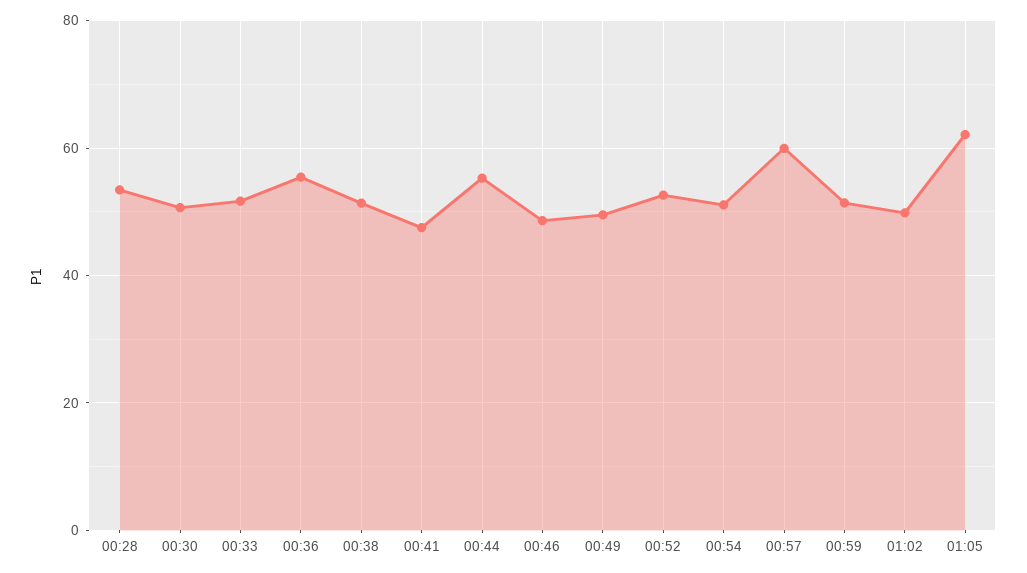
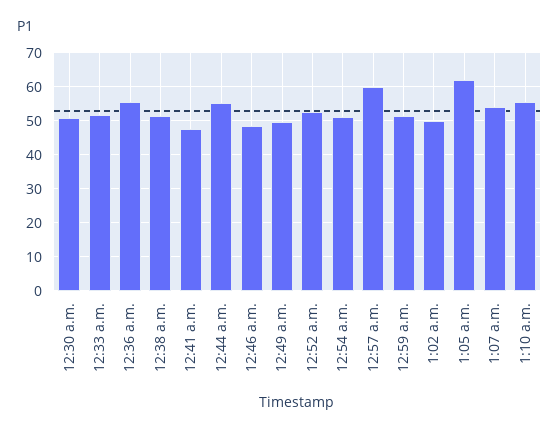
00:28: 54 -> none
1:07 a.m.: none -> 54
1:10 a.m.: none -> 56

